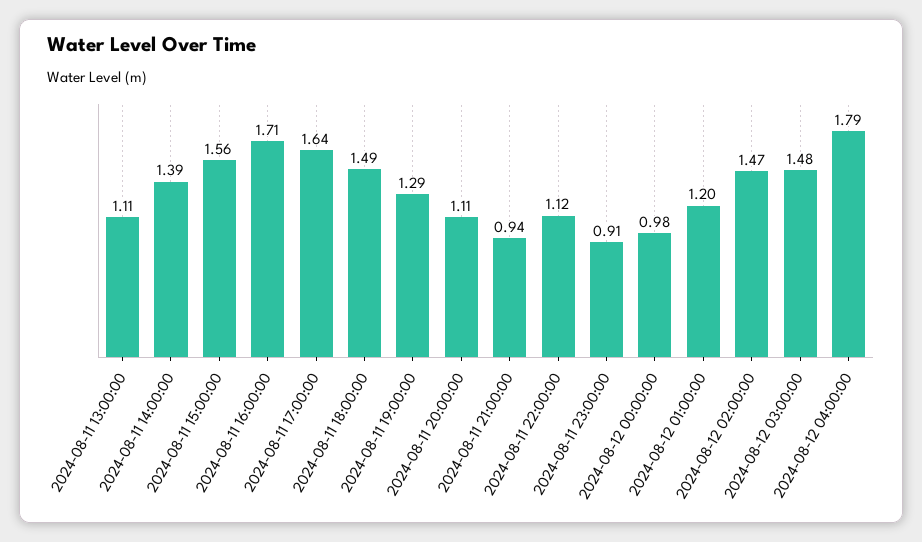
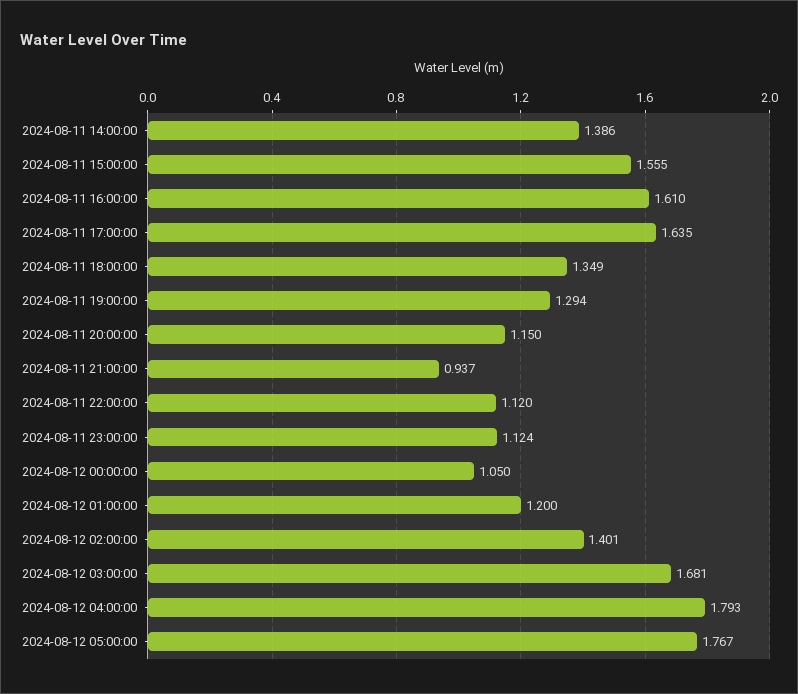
2024-08-11 13:00:00: 1.11 -> none
2024-08-11 16:00:00: 1.71 -> 1.61
2024-08-11 18:00:00: 1.49 -> 1.349
2024-08-11 20:00:00: 1.11 -> 1.15
2024-08-11 23:00:00: 0.91 -> 1.124
2024-08-12 00:00:00: 0.98 -> 1.05
2024-08-12 02:00:00: 1.47 -> 1.401
2024-08-12 03:00:00: 1.48 -> 1.681
2024-08-12 05:00:00: none -> 1.767

